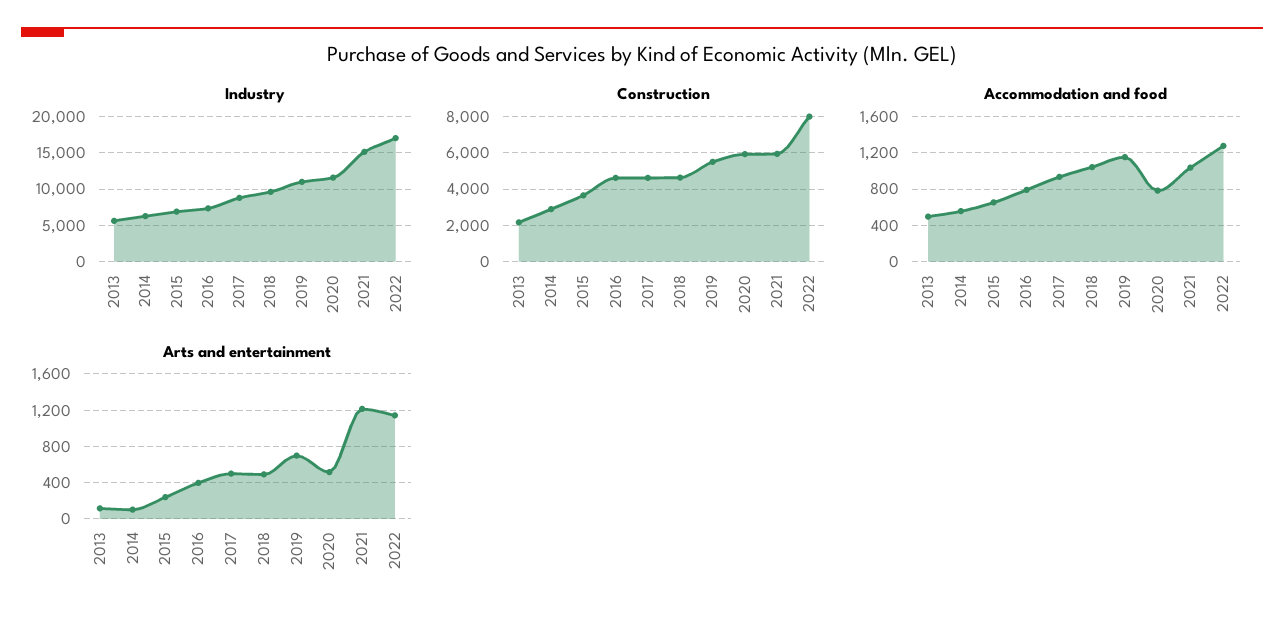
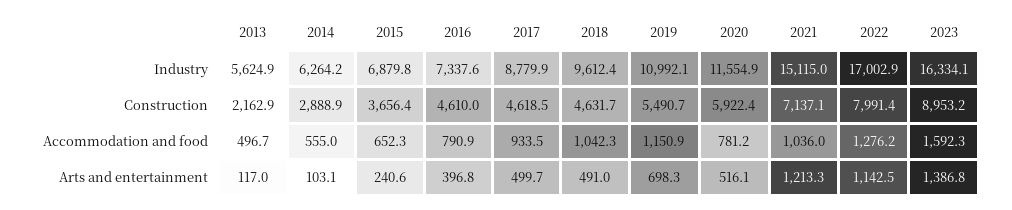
Construction, 2021: 6000 -> 7137.1
Industry, 2023: none -> 16334.1
Construction, 2023: none -> 8953.2
Accommodation and food, 2023: none -> 1592.3
Arts and entertainment, 2023: none -> 1386.8

